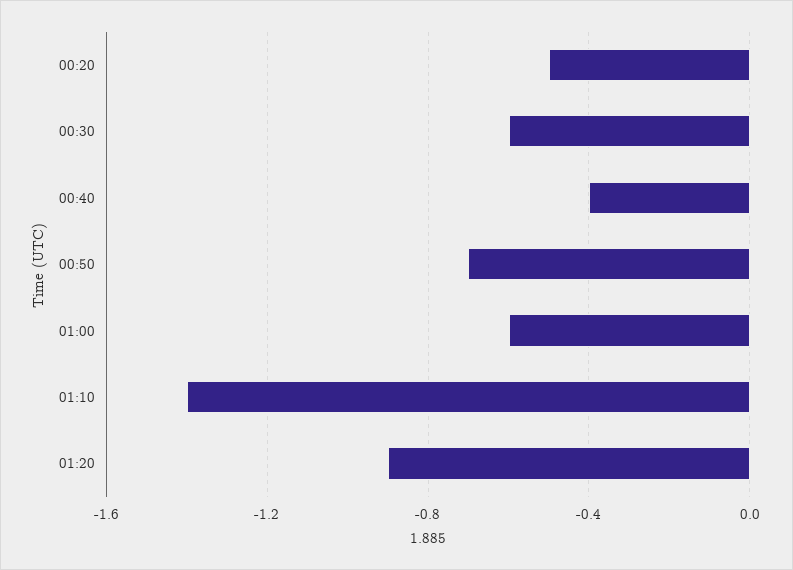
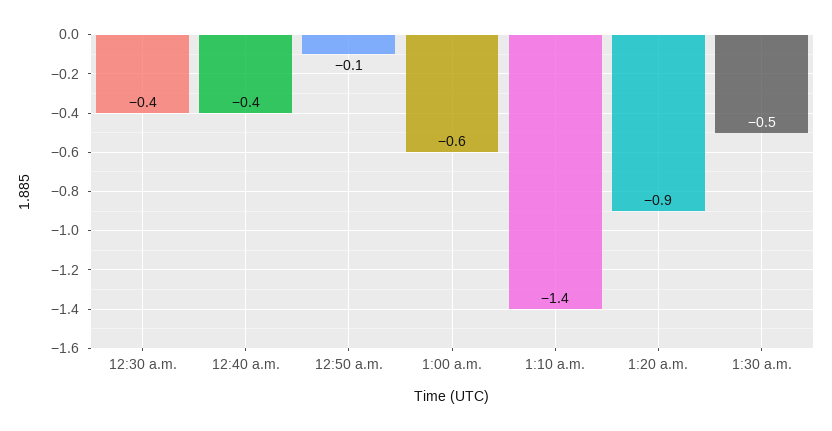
00:20: -0.5 -> none
00:30: -0.6 -> -0.4
00:50: -0.7 -> -0.1
1:30 a.m.: none -> -0.5

